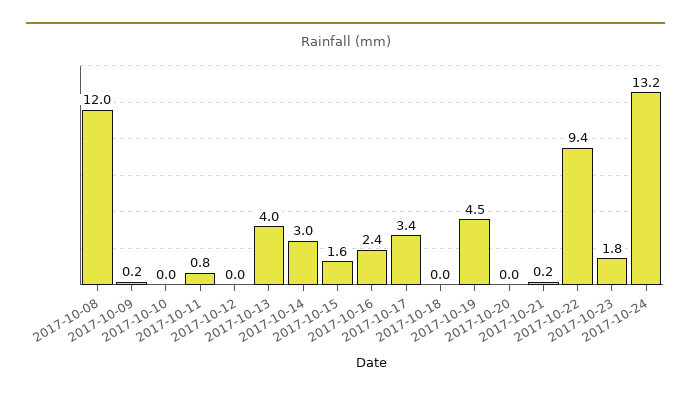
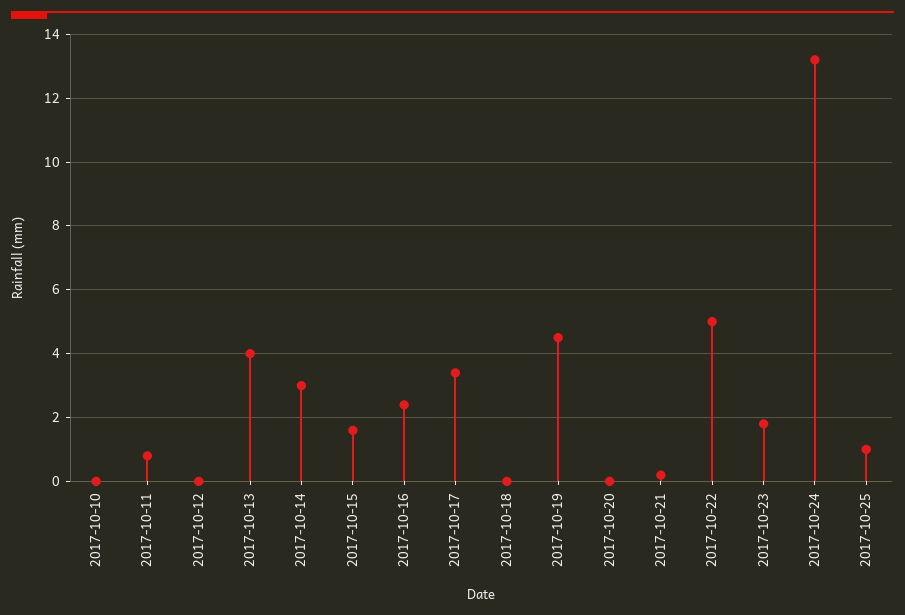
2017-10-08: 12 -> none
2017-10-09: 0.2 -> none
2017-10-22: 9.4 -> 5
2017-10-25: none -> 1

